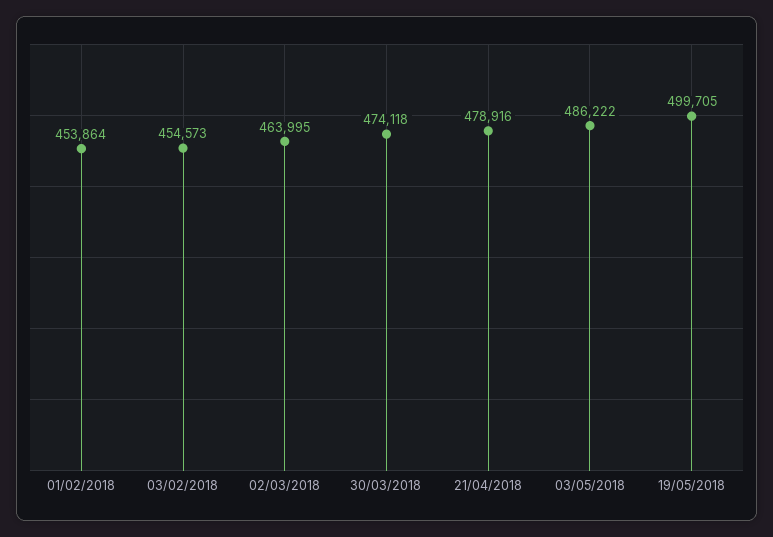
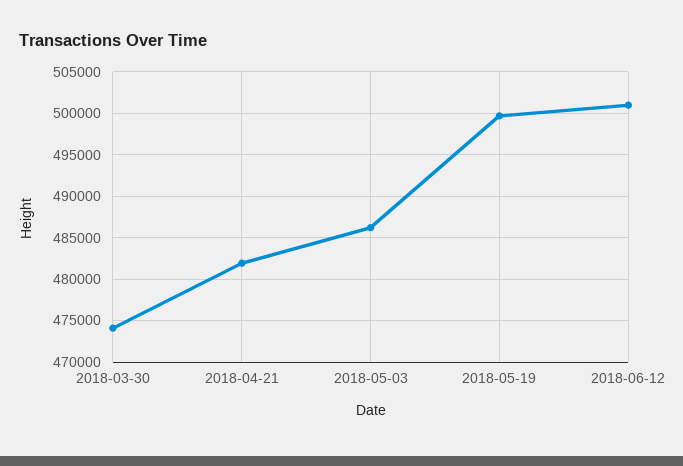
01/02/2018: 453864 -> none
03/02/2018: 454573 -> none
02/03/2018: 463995 -> none
21/04/2018: 478916 -> 482000
2018-06-12: none -> 501000

